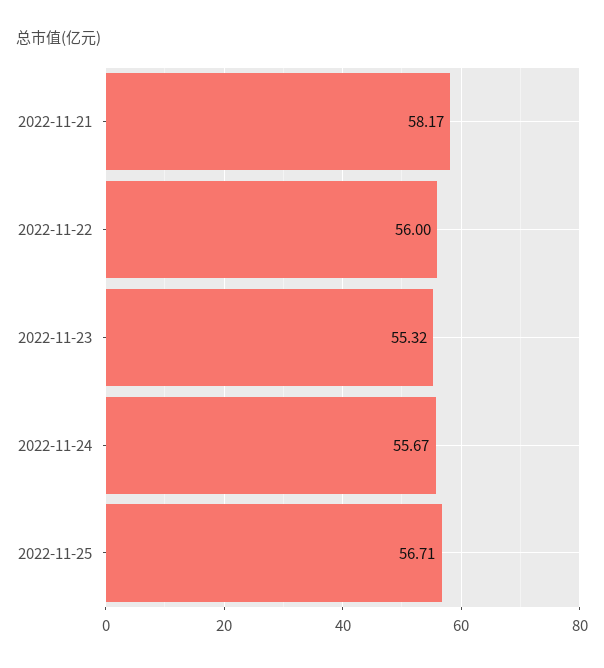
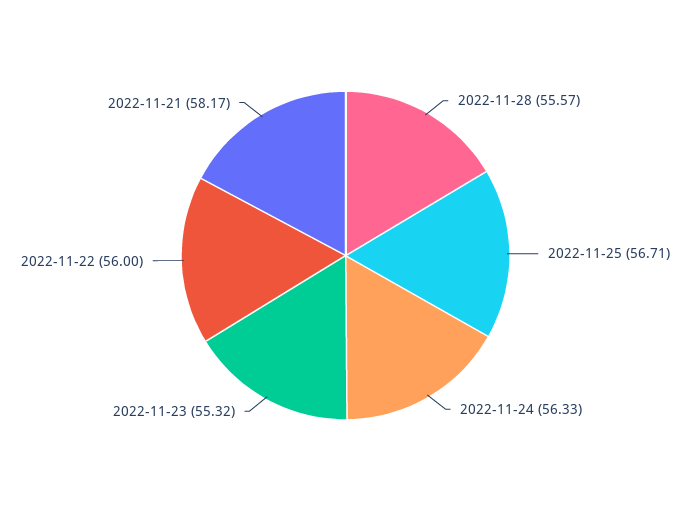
2022-11-24: 55.67 -> 56.33
2022-11-28: none -> 55.57

